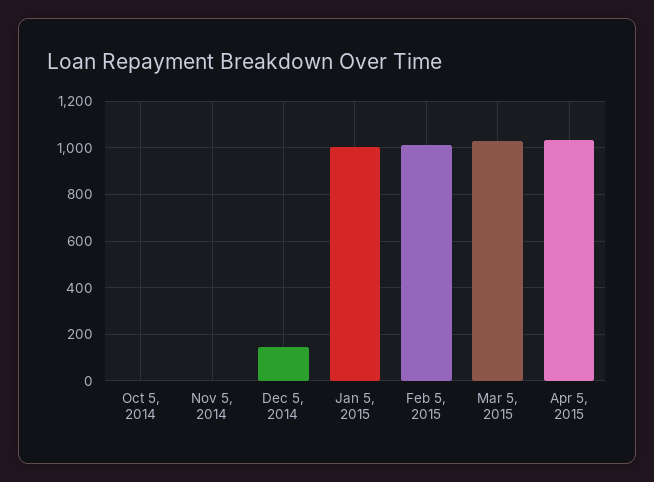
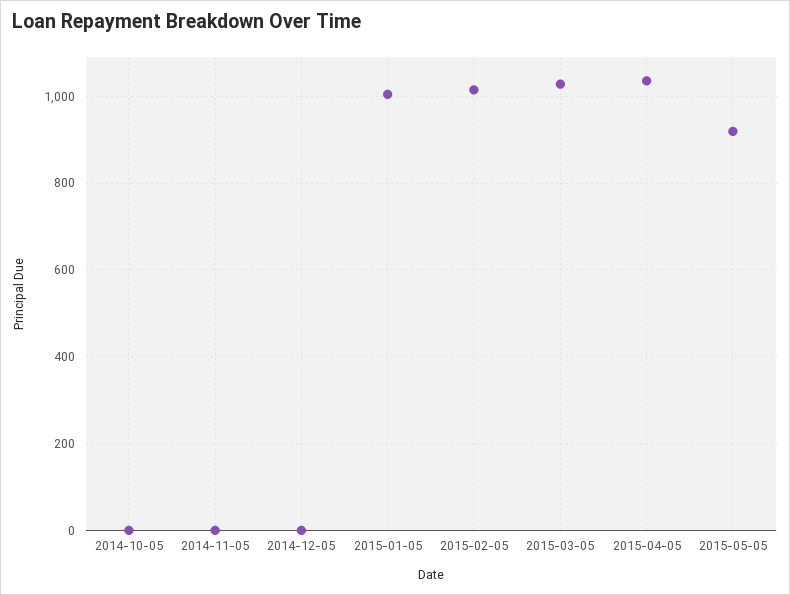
Dec 5, 2014: 150 -> 0
2015-05-05: none -> 920

